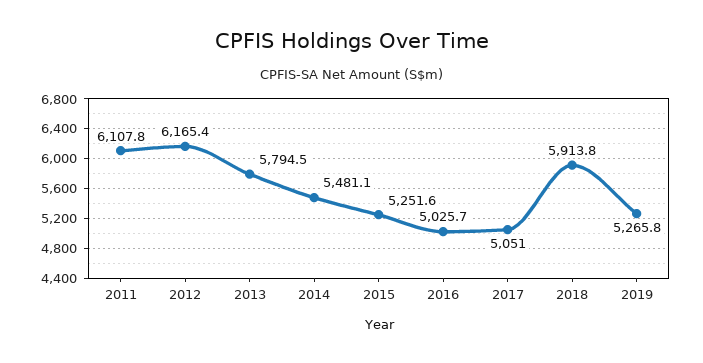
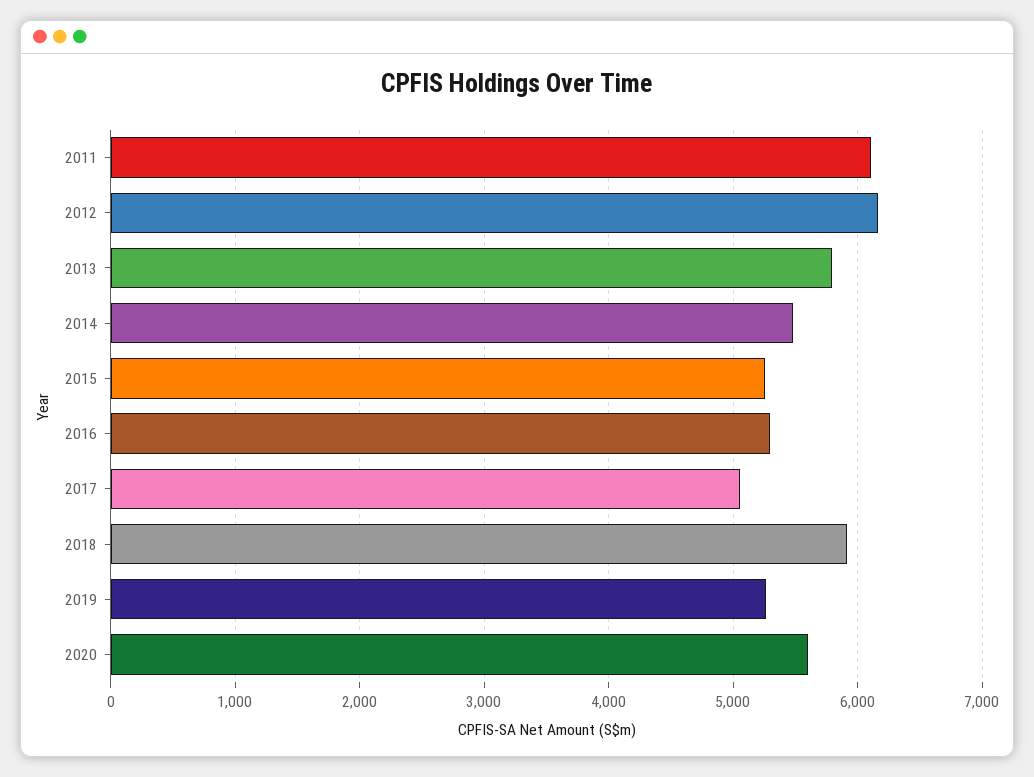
2016: 5025.7 -> 5300
2020: none -> 5600

